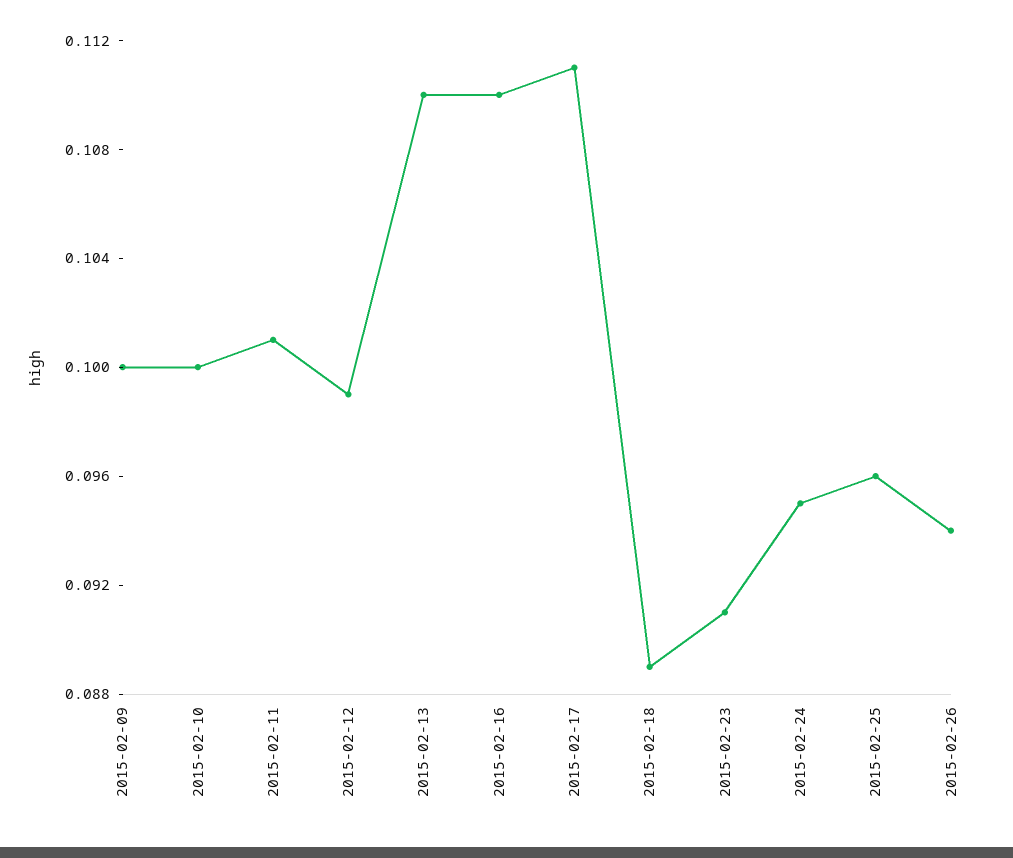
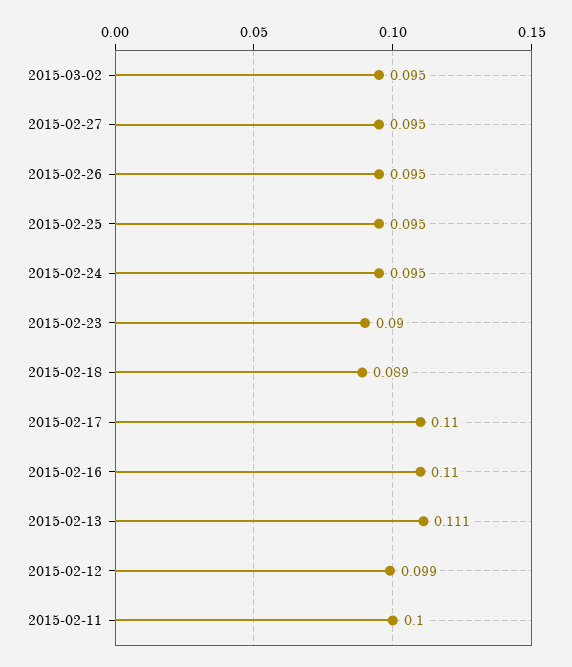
2015-02-09: 0.1 -> none
2015-02-10: 0.1 -> none
2015-02-11: 0.101 -> 0.1
2015-02-13: 0.11 -> 0.111
2015-02-17: 0.111 -> 0.11
2015-02-23: 0.091 -> 0.09
2015-02-25: 0.096 -> 0.095
2015-02-26: 0.094 -> 0.095
2015-03-02: none -> 0.095
2015-02-27: none -> 0.095

